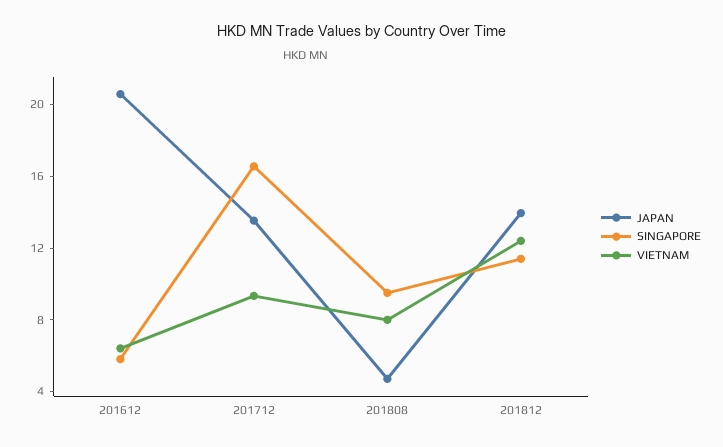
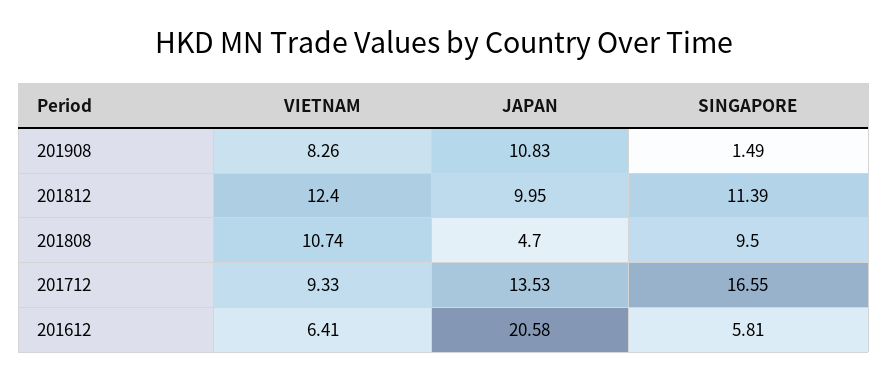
VIETNAM, 201808: 8 -> 10.74
JAPAN, 201812: 14 -> 9.95
VIETNAM, 201908: none -> 8.26
JAPAN, 201908: none -> 10.83
SINGAPORE, 201908: none -> 1.49

